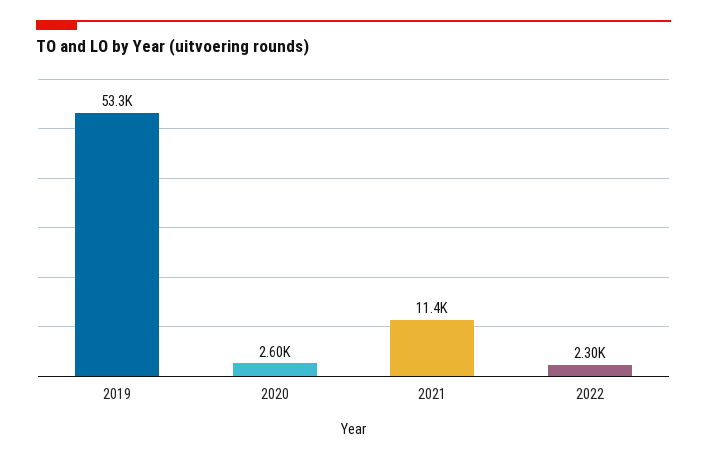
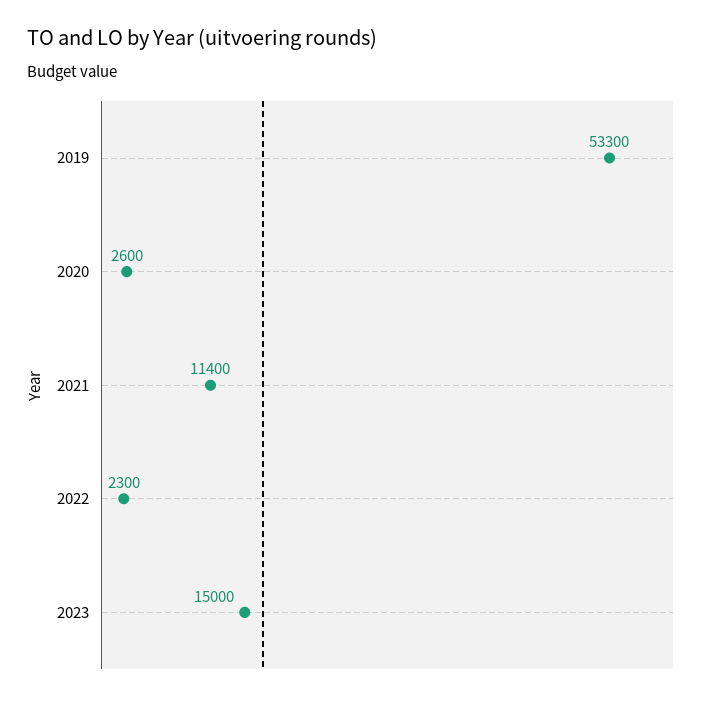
2023: none -> 15000

